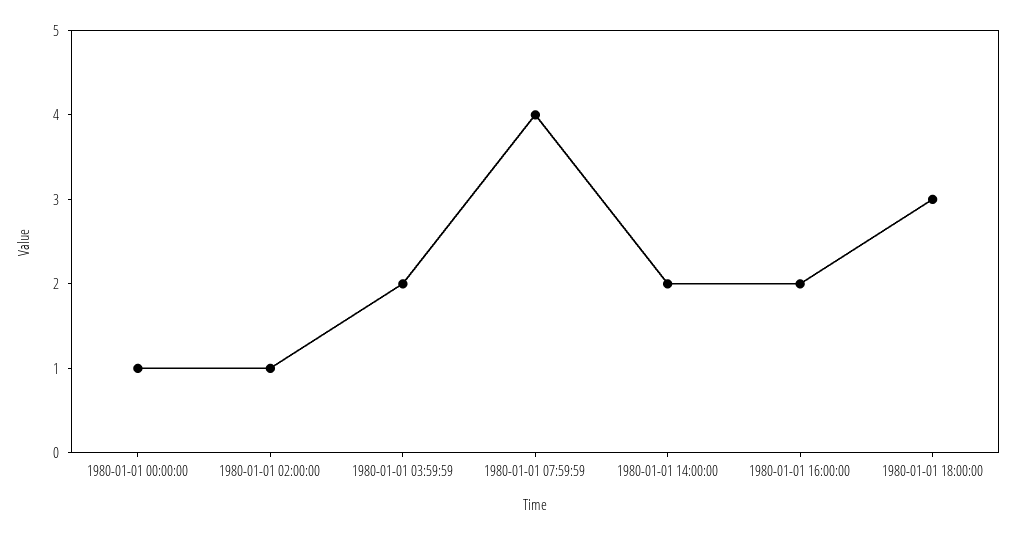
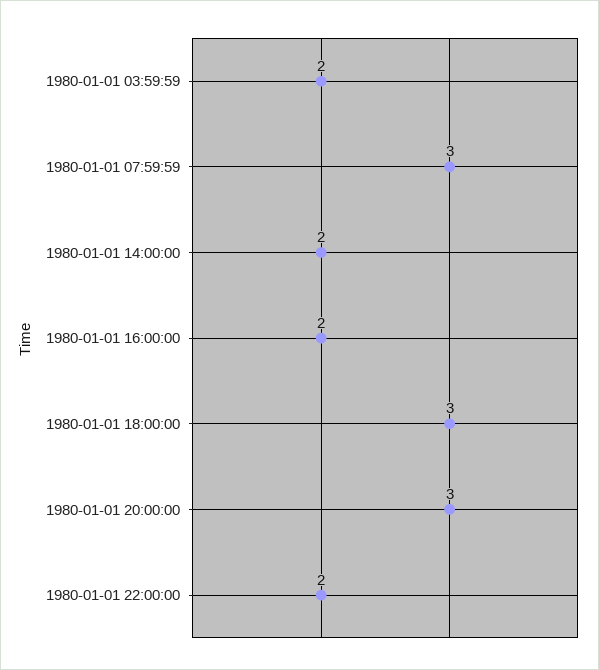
1980-01-01 00:00:00: 1 -> none
1980-01-01 02:00:00: 1 -> none
1980-01-01 07:59:59: 4 -> 3
1980-01-01 20:00:00: none -> 3
1980-01-01 22:00:00: none -> 2

